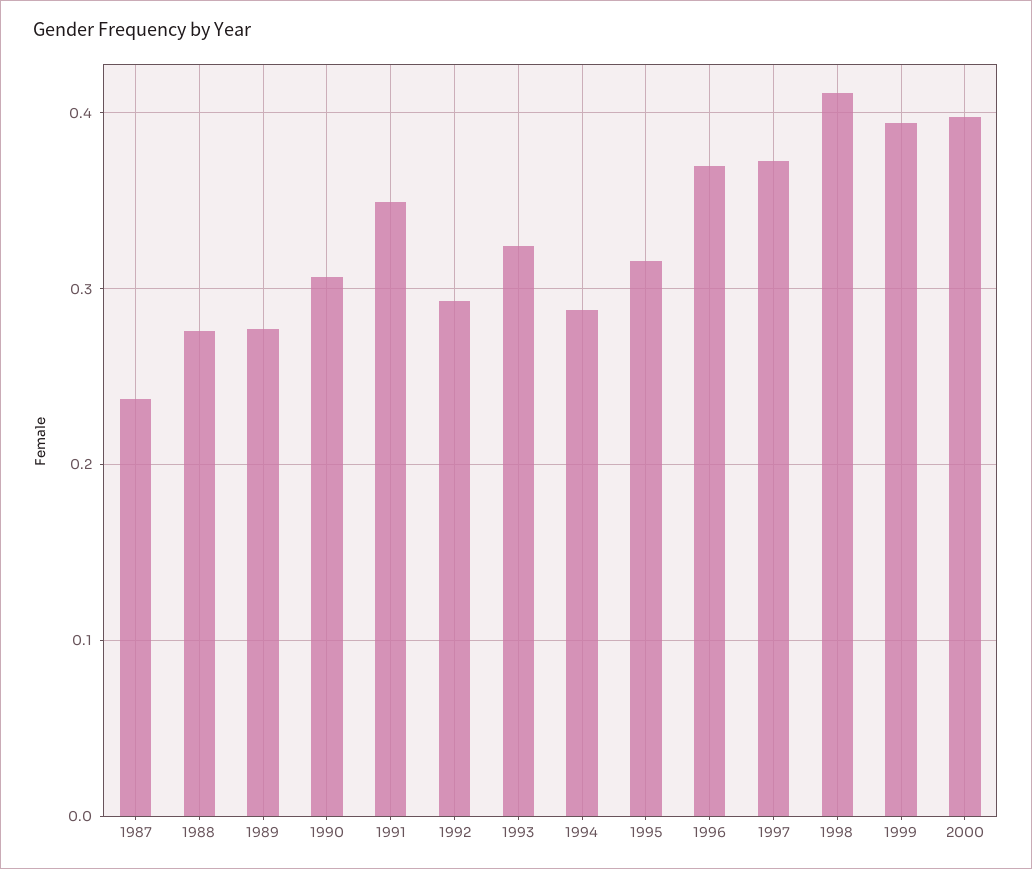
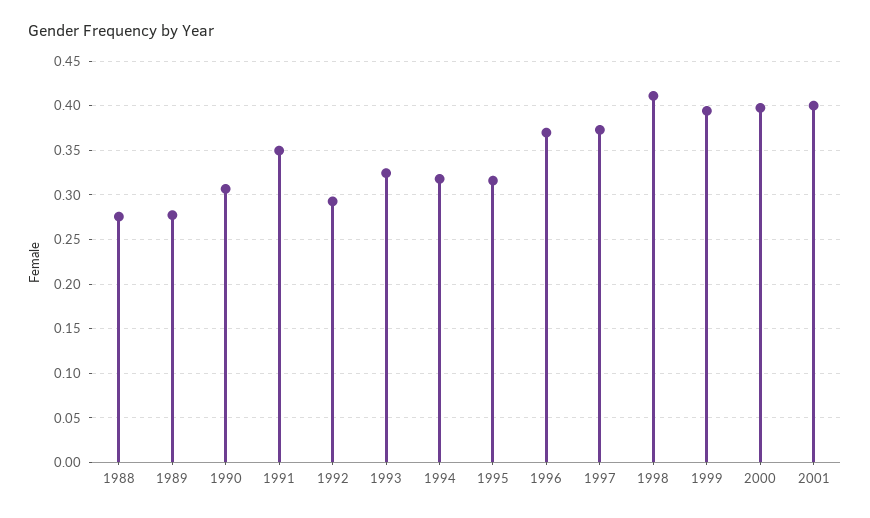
1987: 0.24 -> none
1994: 0.29 -> 0.32
2001: none -> 0.4

